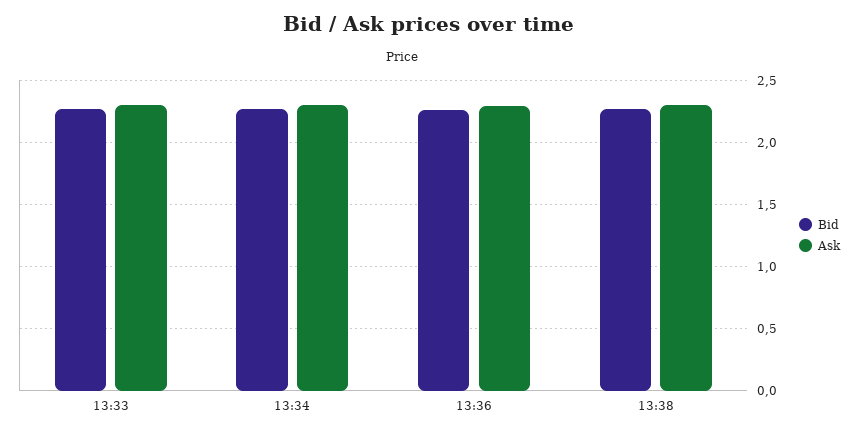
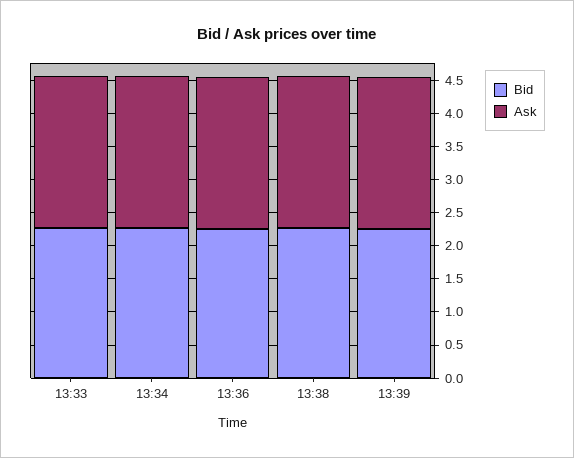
Bid, 13:39: none -> 2.25
Ask, 13:39: none -> 2.25

